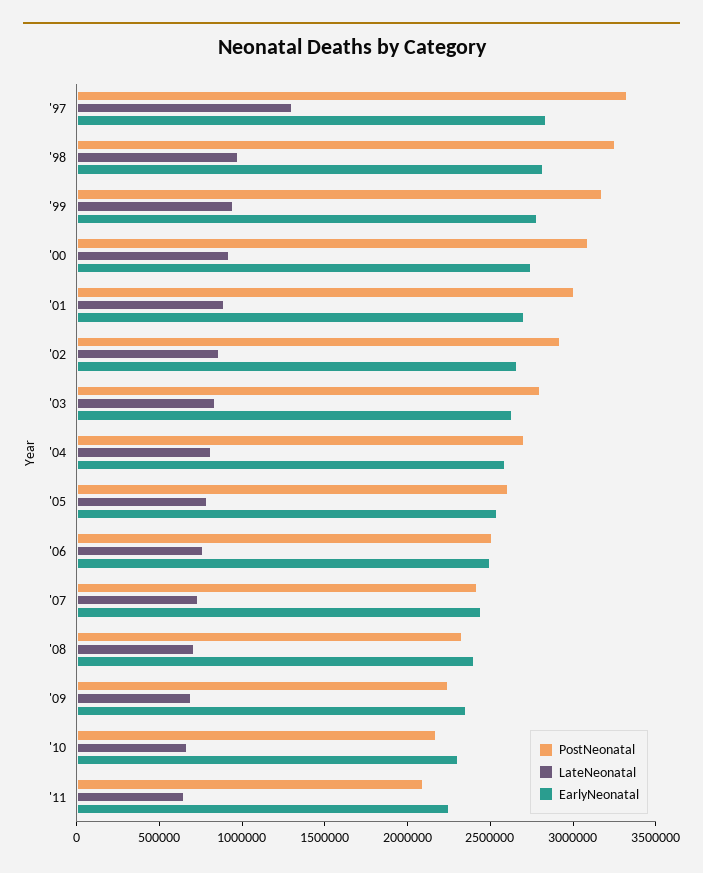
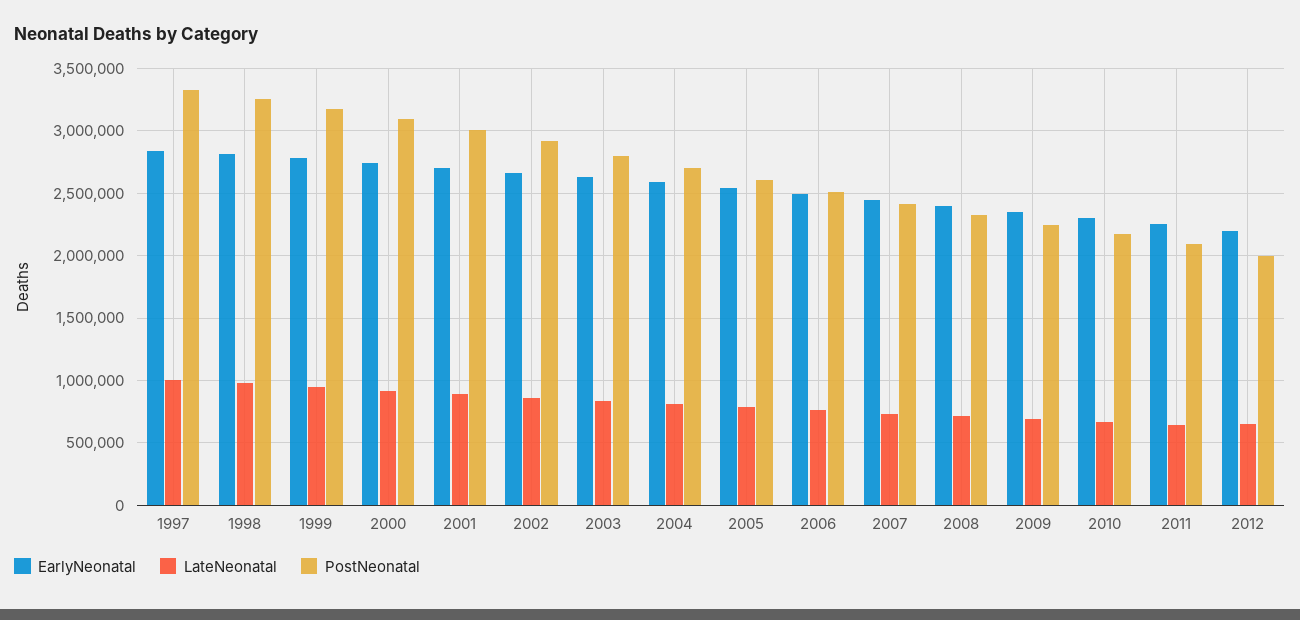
LateNeonatal, '97: 1300000 -> 1000000
EarlyNeonatal, 2012: none -> 2200000
LateNeonatal, 2012: none -> 650000
PostNeonatal, 2012: none -> 2000000

